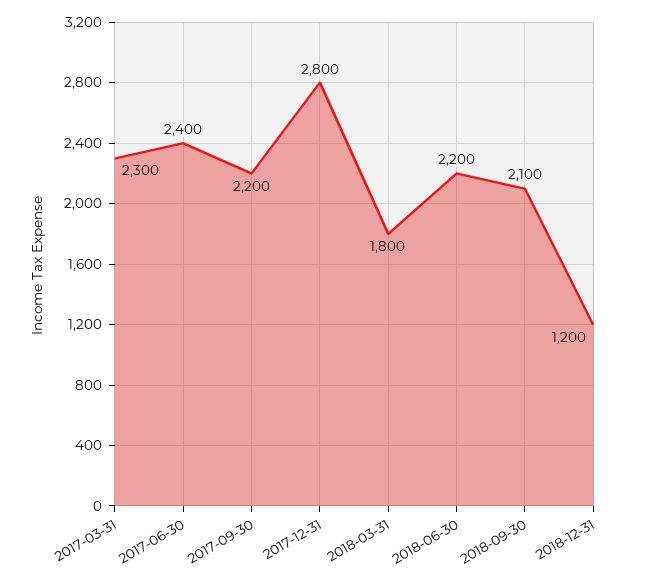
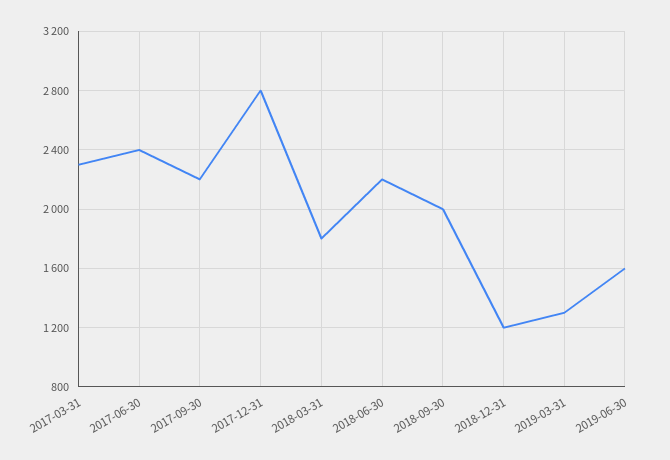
2018-09-30: 2100 -> 2000
2019-03-31: none -> 1300
2019-06-30: none -> 1600

